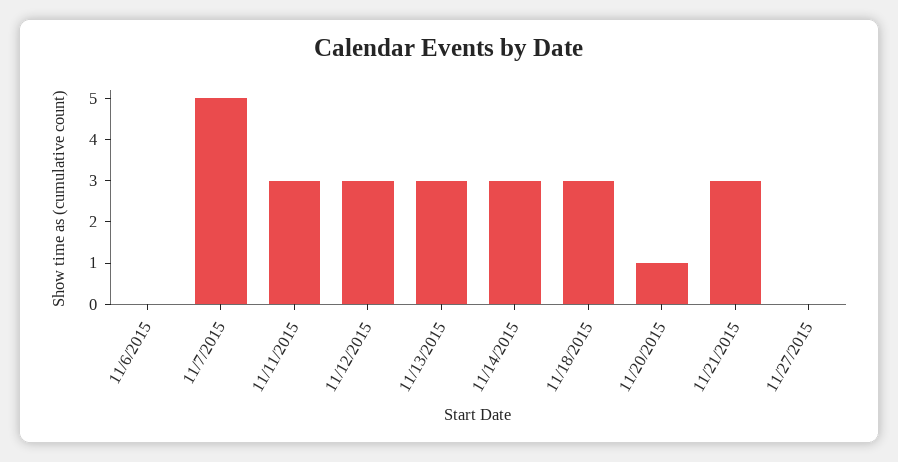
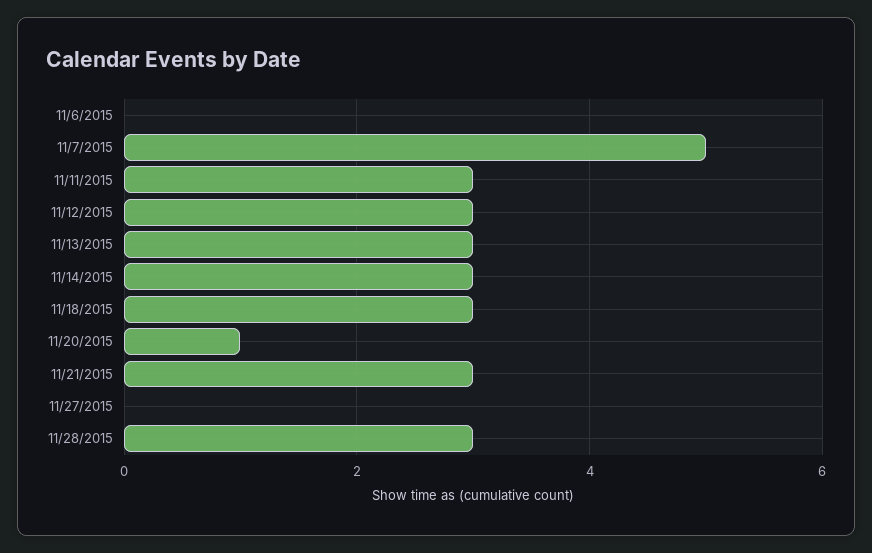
11/28/2015: none -> 3

